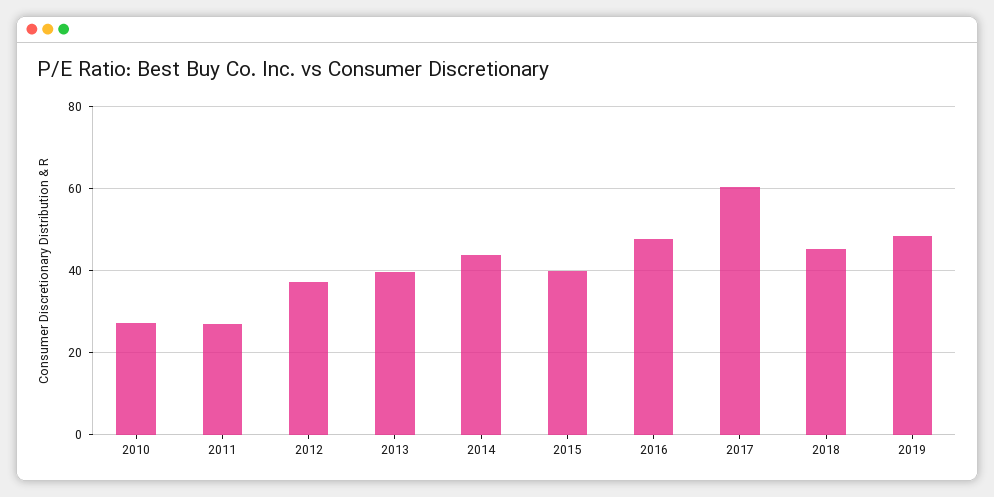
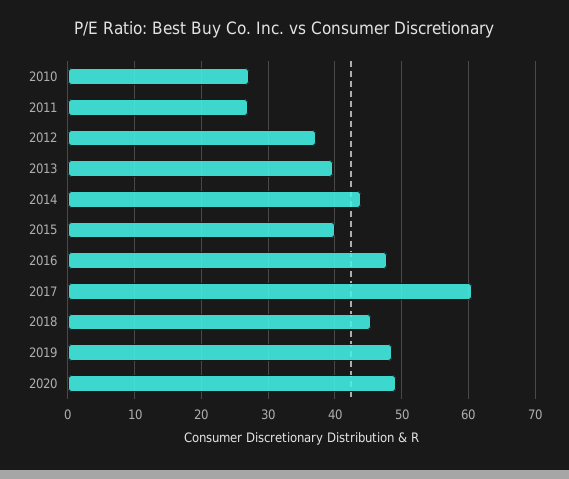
2020: none -> 49

